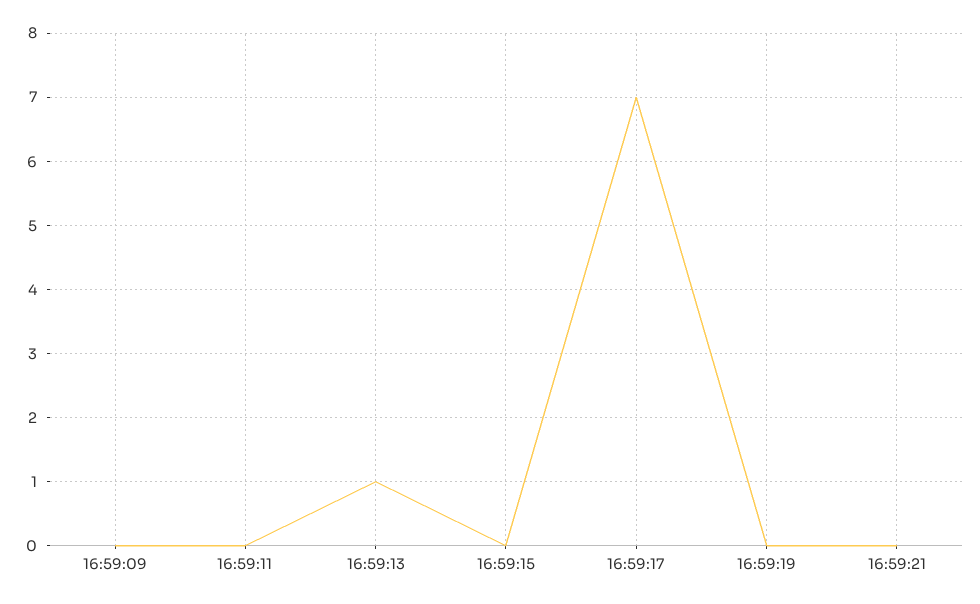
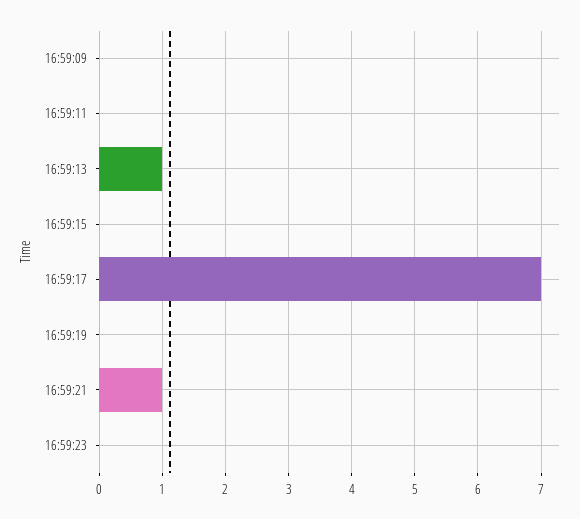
16:59:21: 0 -> 1
16:59:23: none -> 0

